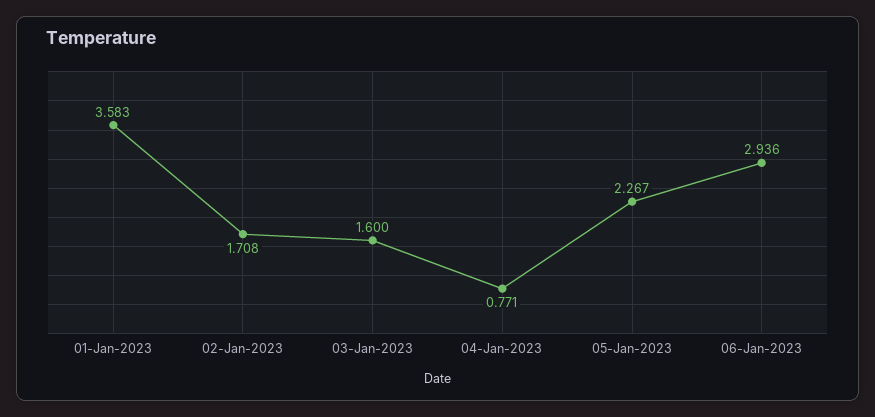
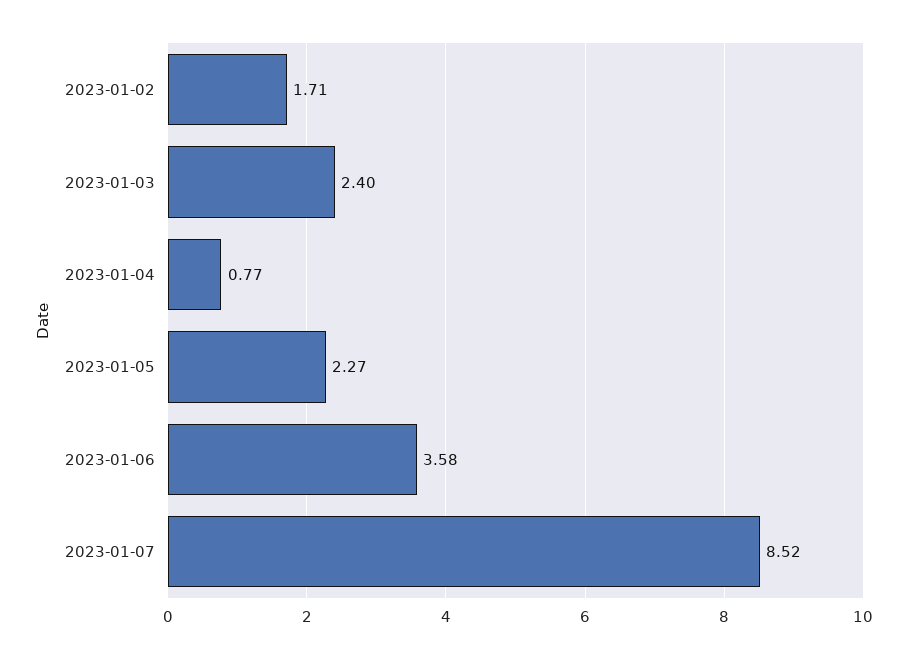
01-Jan-2023: 3.583 -> none
03-Jan-2023: 1.6 -> 2.4
06-Jan-2023: 2.936 -> 3.58
2023-01-07: none -> 8.52

